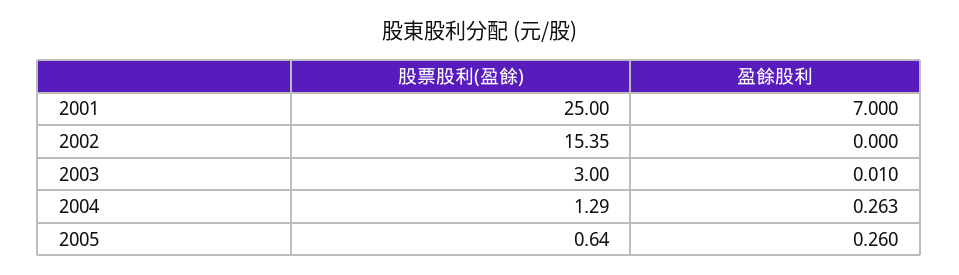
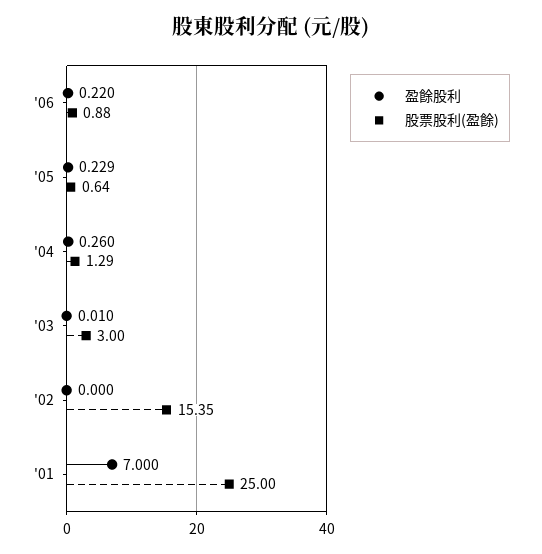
盈餘股利, 2004: 0.263 -> 0.26
盈餘股利, 2005: 0.26 -> 0.229
盈餘股利, '06: none -> 0.22
股票股利(盈餘), '06: none -> 0.88

